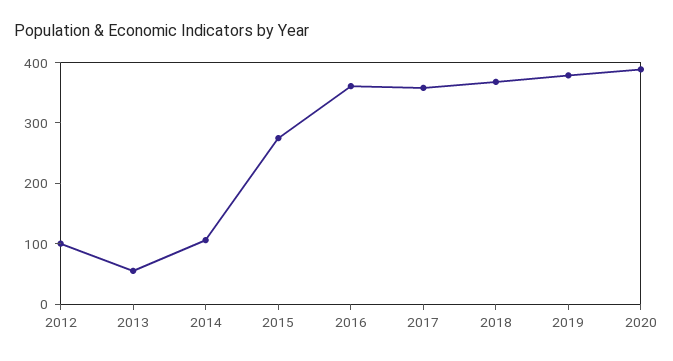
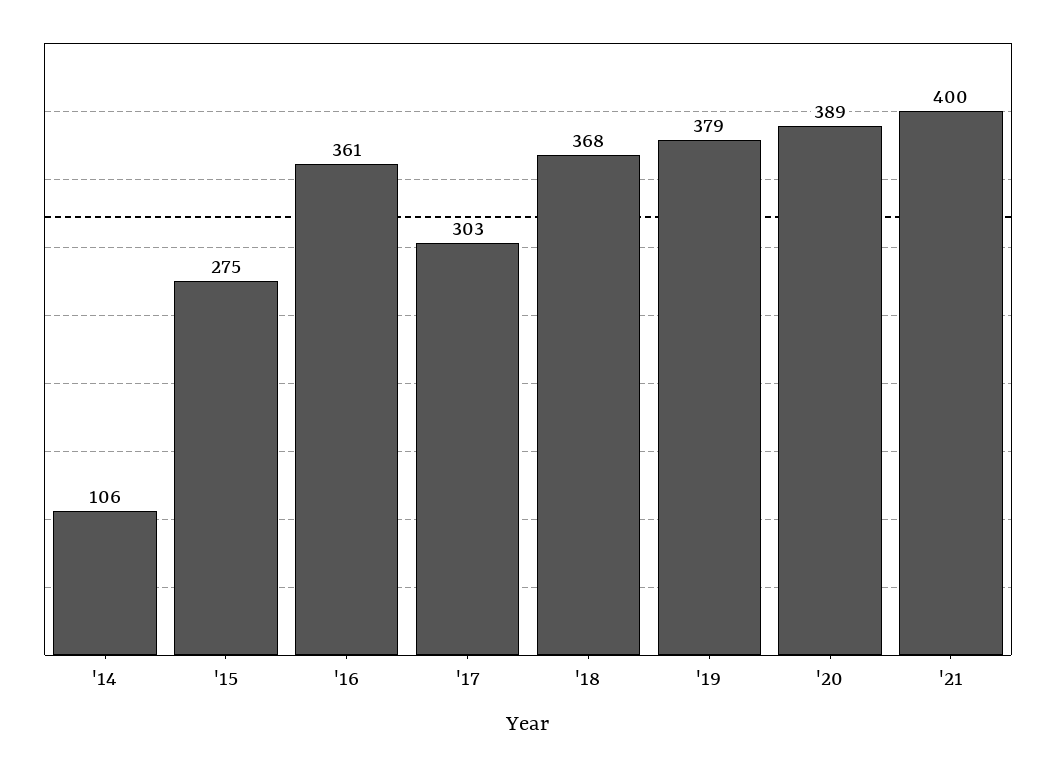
2012: 100 -> none
2013: 60 -> none
2017: 360 -> 303
'21: none -> 400

